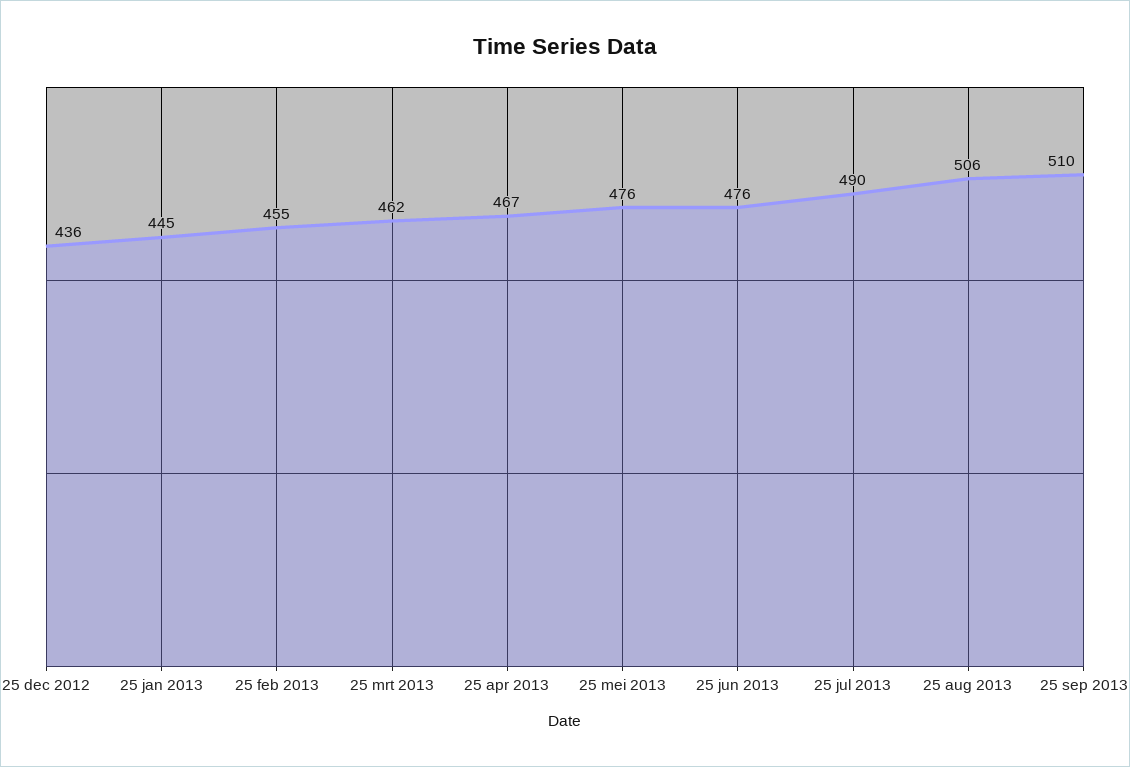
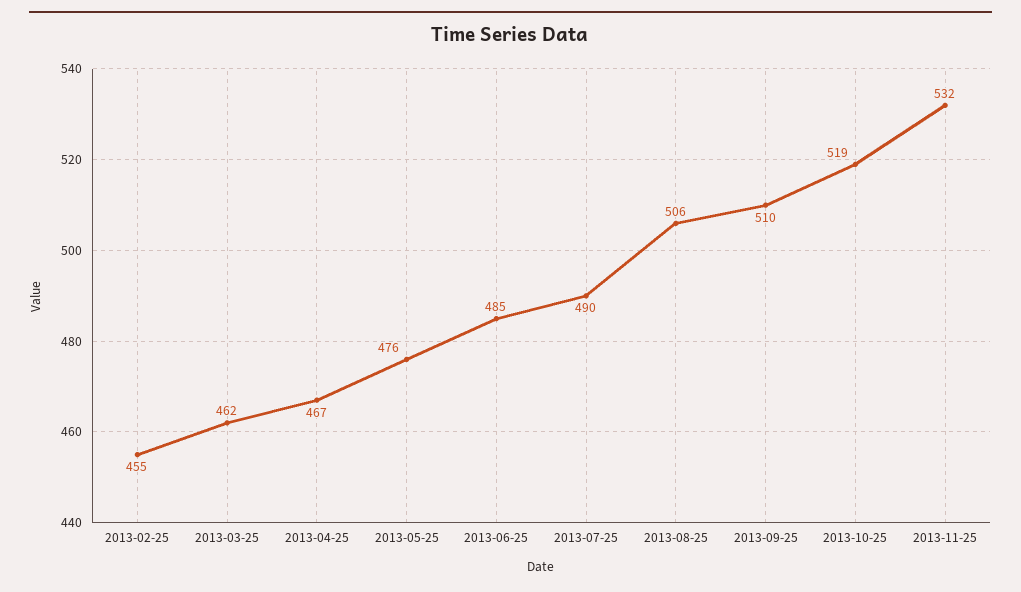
25 dec 2012: 436 -> none
25 jan 2013: 445 -> none
25 jun 2013: 476 -> 485
2013-10-25: none -> 519
2013-11-25: none -> 532

